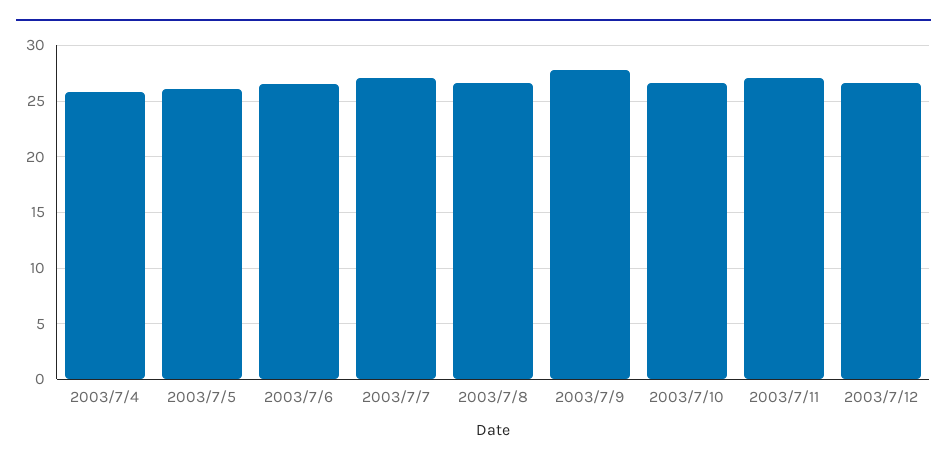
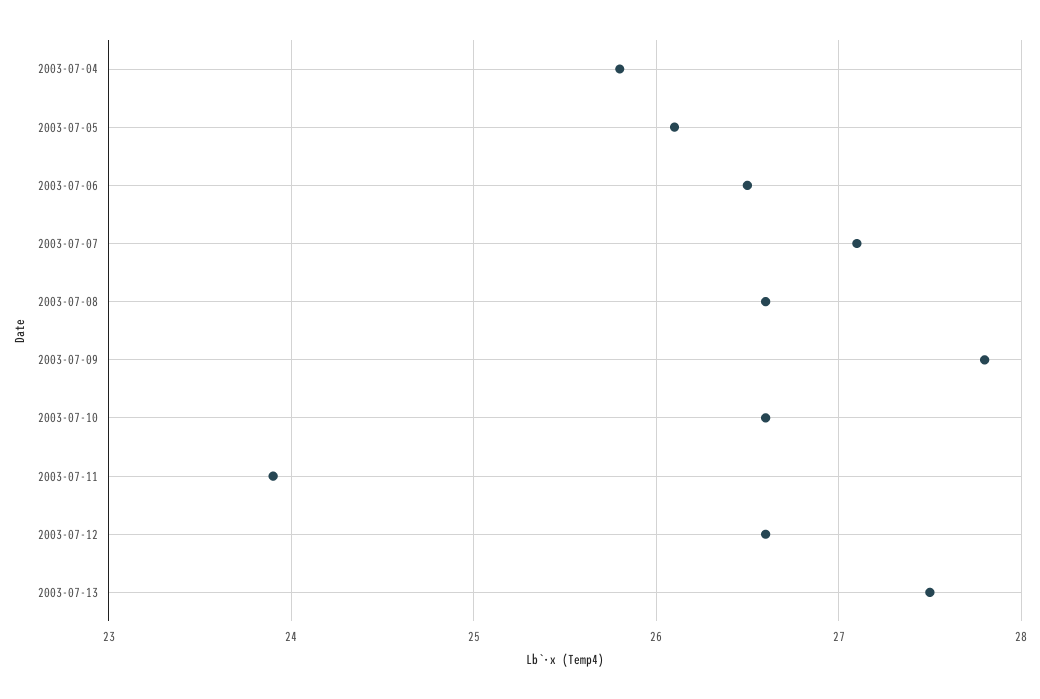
2003/7/11: 27 -> 23.9
2003-07-13: none -> 27.5

